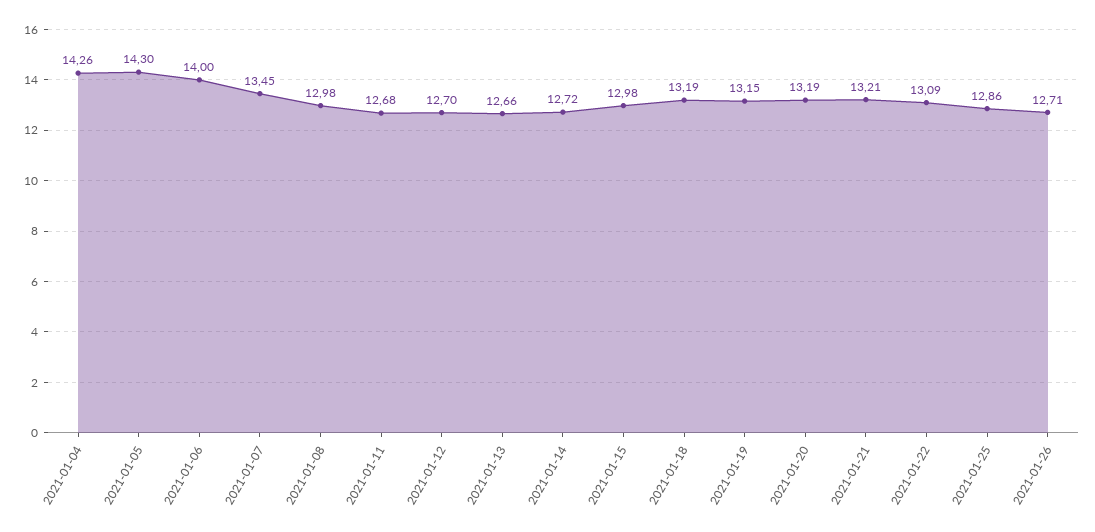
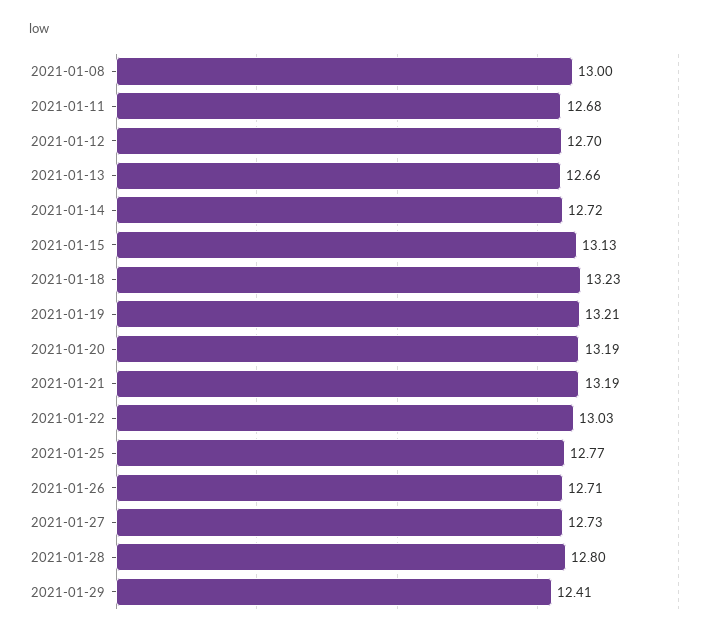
2021-01-04: 14.26 -> none
2021-01-05: 14.3 -> none
2021-01-06: 14 -> none
2021-01-07: 13.45 -> none
2021-01-08: 12.98 -> 13
2021-01-15: 12.98 -> 13.13
2021-01-18: 13.19 -> 13.23
2021-01-19: 13.15 -> 13.21
2021-01-21: 13.21 -> 13.19
2021-01-22: 13.09 -> 13.03
2021-01-25: 12.86 -> 12.77
2021-01-27: none -> 12.73
2021-01-28: none -> 12.8
2021-01-29: none -> 12.41

